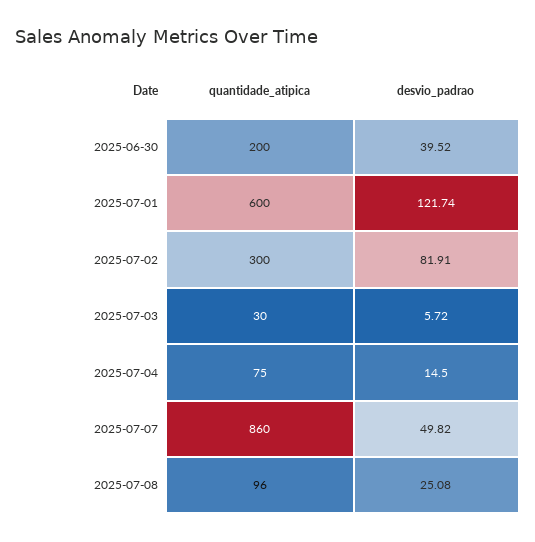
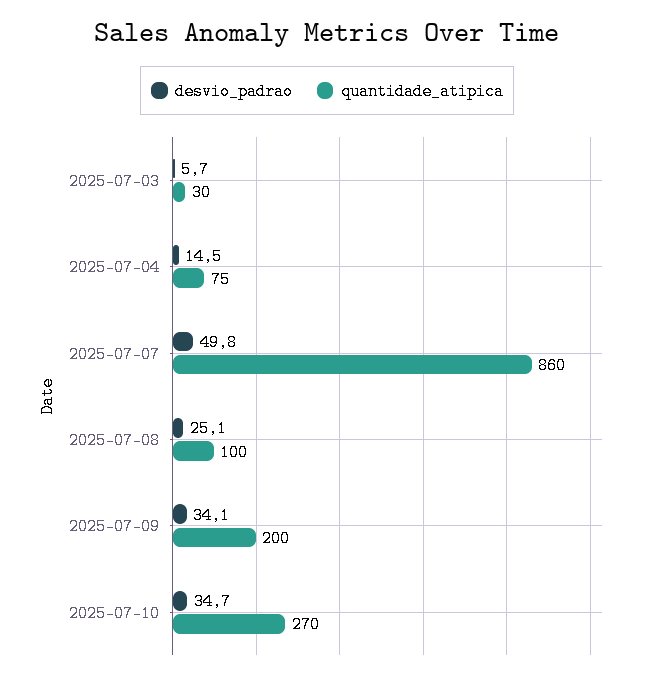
quantidade_atipica, 2025-06-30: 200 -> none
desvio_padrao, 2025-06-30: 39.52 -> none
quantidade_atipica, 2025-07-01: 600 -> none
desvio_padrao, 2025-07-01: 121.74 -> none
quantidade_atipica, 2025-07-02: 300 -> none
desvio_padrao, 2025-07-02: 81.91 -> none
quantidade_atipica, 2025-07-08: 96 -> 100
desvio_padrao, 2025-07-09: none -> 34.1
quantidade_atipica, 2025-07-09: none -> 200
desvio_padrao, 2025-07-10: none -> 34.7
quantidade_atipica, 2025-07-10: none -> 270

